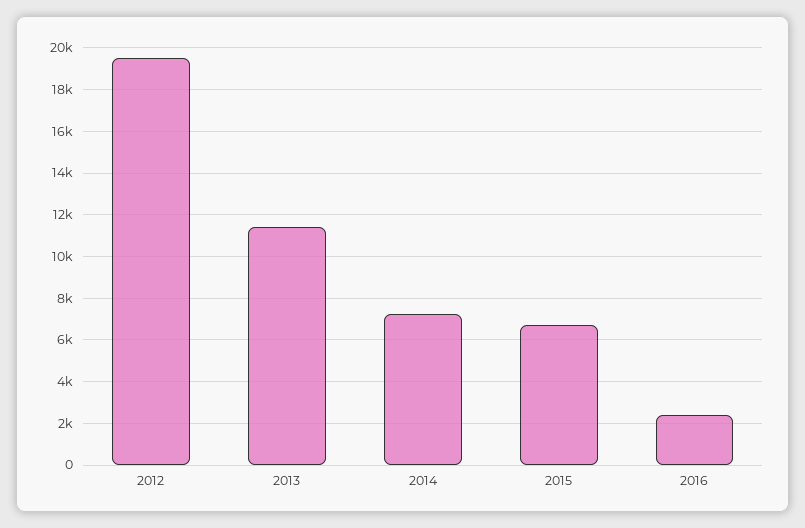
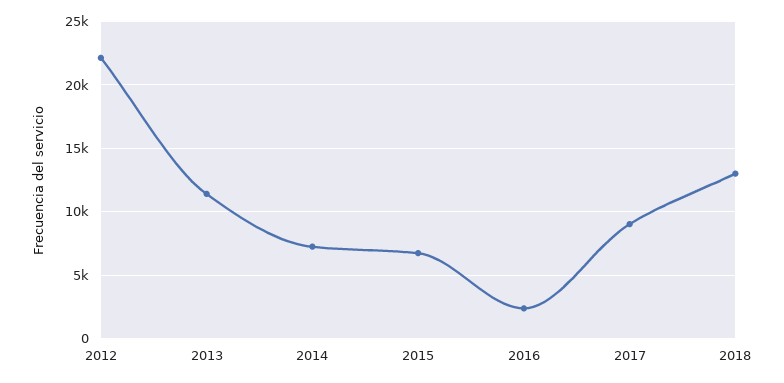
2012: 19500 -> 22000
2017: none -> 9000
2018: none -> 13000

